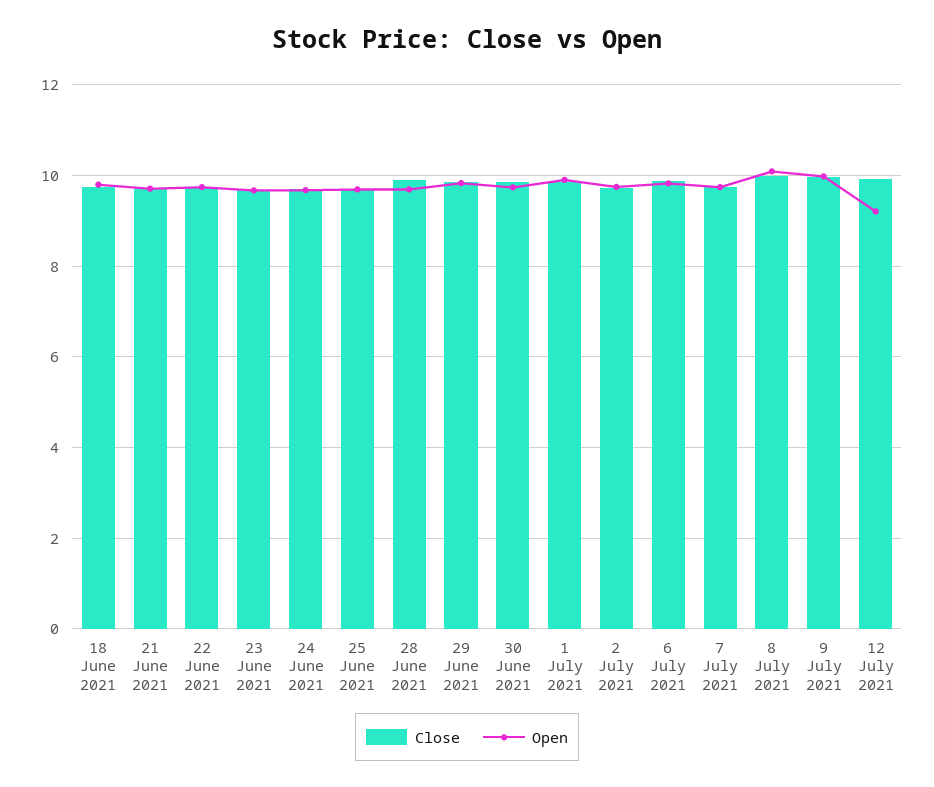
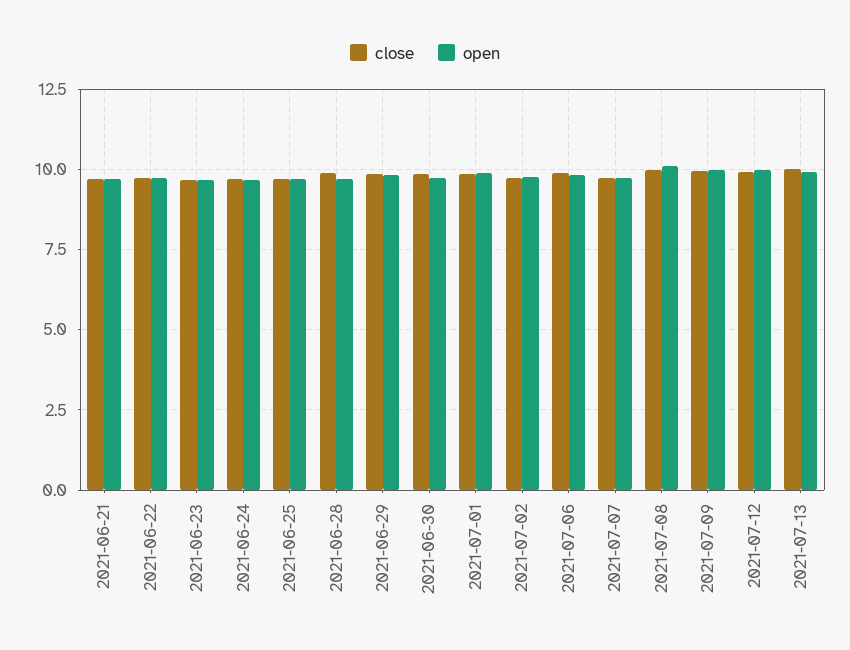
Close, 18 June 2021: 9.8 -> none
Open, 18 June 2021: 9.8 -> none
Open, 12 July 2021: 9.2 -> 10
Close, 2021-07-13: none -> 10
Open, 2021-07-13: none -> 10

